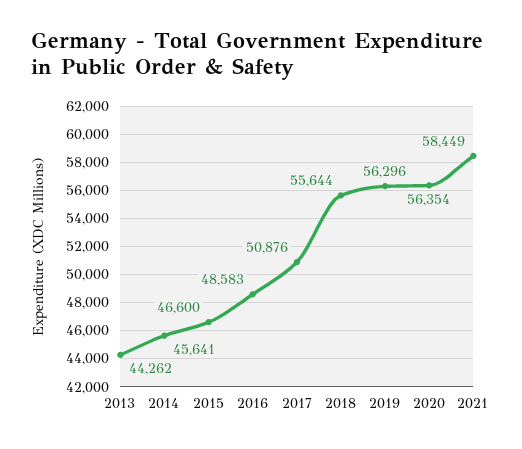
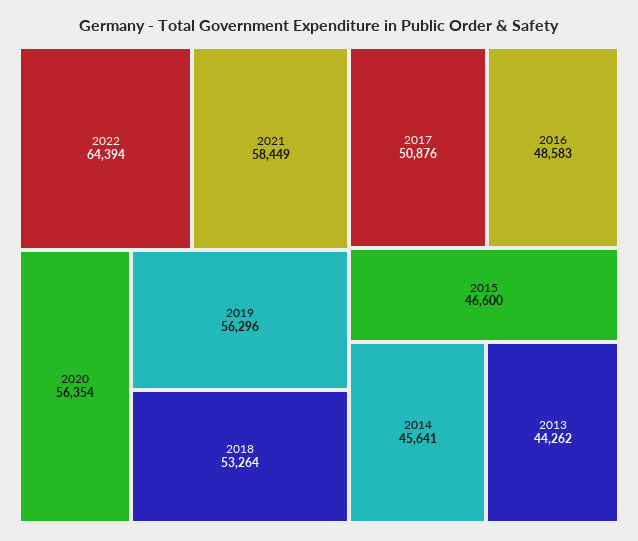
2018: 55644 -> 53264
2022: none -> 64394

